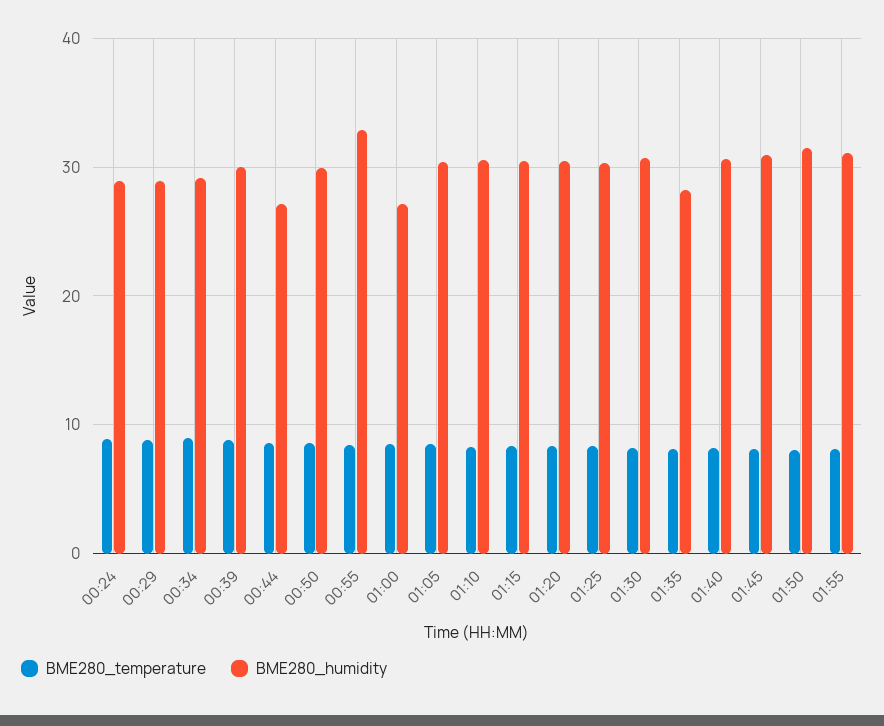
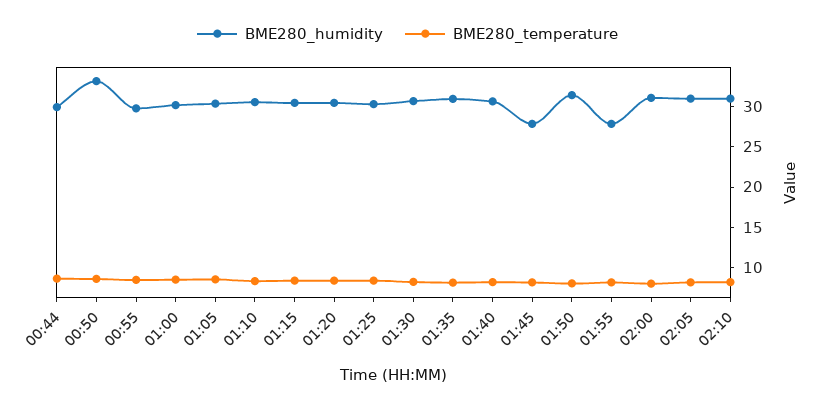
BME280_temperature, 00:24: 9 -> none
BME280_humidity, 00:24: 29 -> none
BME280_temperature, 00:29: 9 -> none
BME280_humidity, 00:29: 29 -> none
BME280_temperature, 00:34: 9 -> none
BME280_humidity, 00:34: 29 -> none
BME280_temperature, 00:39: 9 -> none
BME280_humidity, 00:39: 30 -> none
BME280_humidity, 00:44: 27 -> 30
BME280_humidity, 00:50: 30 -> 33
BME280_humidity, 00:55: 33 -> 30
BME280_humidity, 01:00: 27 -> 30
BME280_humidity, 01:35: 28 -> 31
BME280_humidity, 01:45: 31 -> 28
BME280_humidity, 01:55: 31 -> 28
BME280_humidity, 02:00: none -> 31
BME280_temperature, 02:00: none -> 8
BME280_humidity, 02:05: none -> 31
BME280_temperature, 02:05: none -> 8
BME280_humidity, 02:10: none -> 31
BME280_temperature, 02:10: none -> 8

